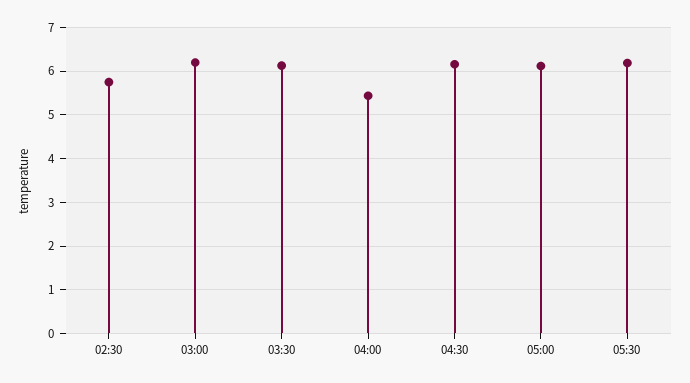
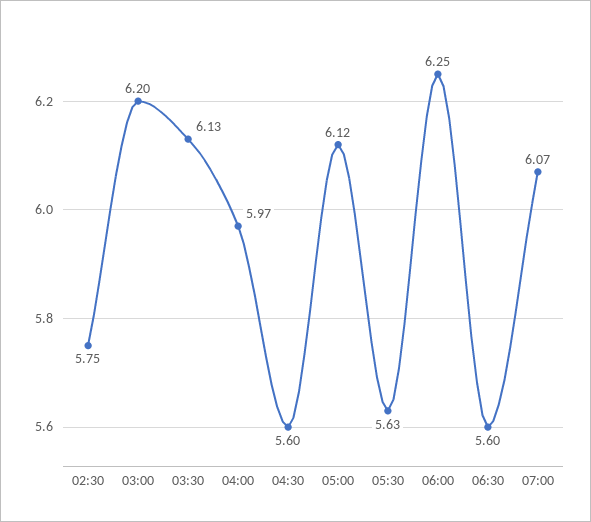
04:00: 5.4 -> 5.97
04:30: 6.2 -> 5.6
05:30: 6.2 -> 5.63
06:00: none -> 6.25
06:30: none -> 5.6
07:00: none -> 6.07

